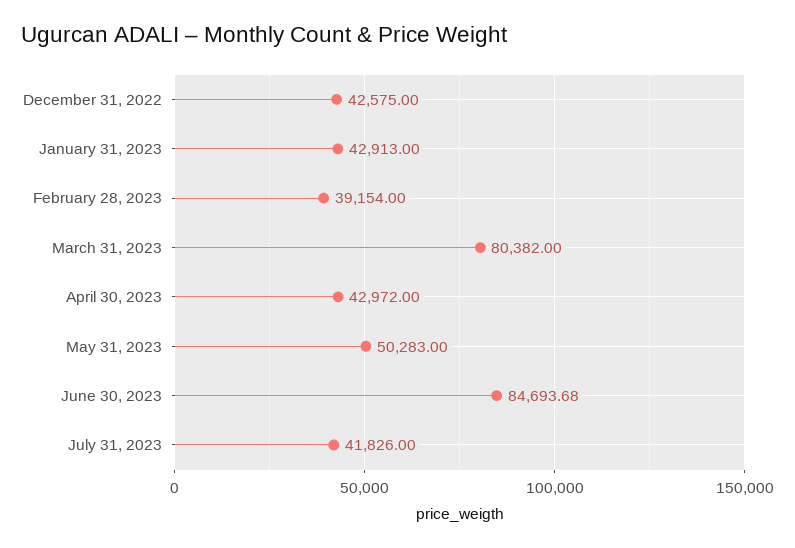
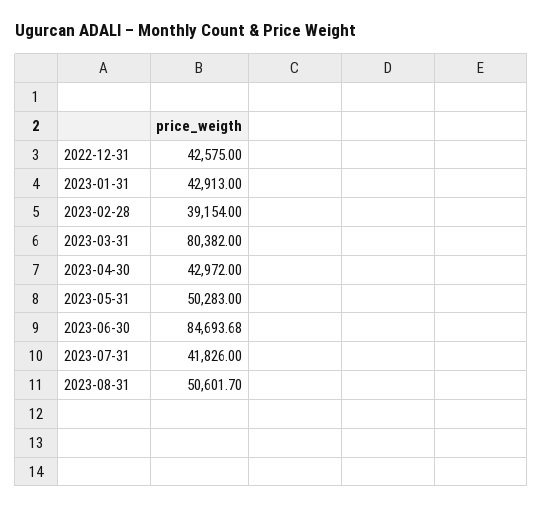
2023-08-31: none -> 50601.7

